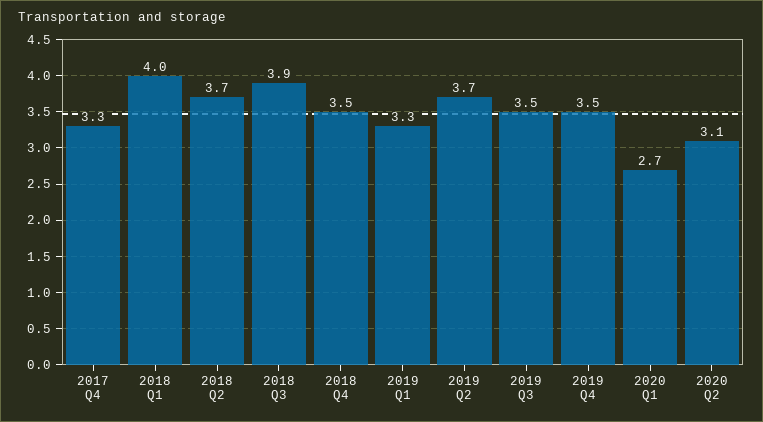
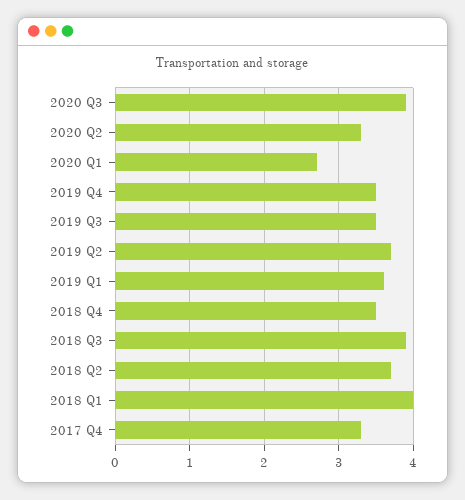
2019 Q1: 3.3 -> 3.6
2020 Q2: 3.1 -> 3.3
2020 Q3: none -> 3.9

